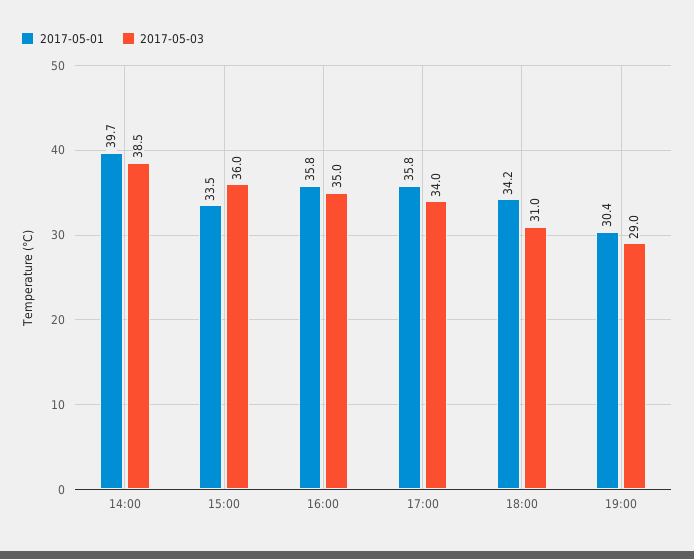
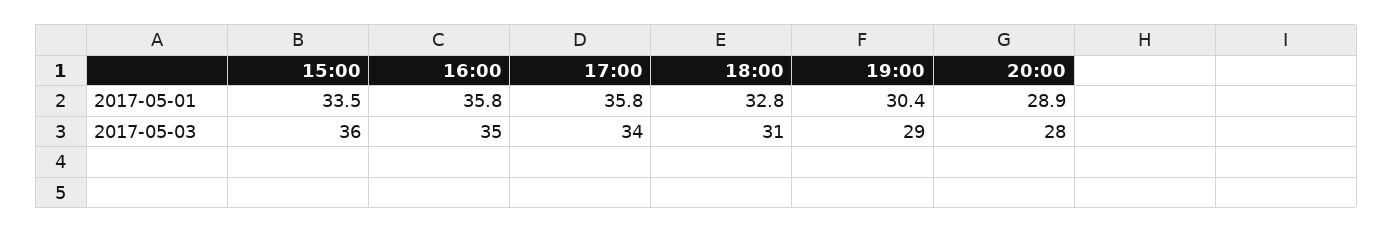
2017-05-01, 14:00: 39.7 -> none
2017-05-03, 14:00: 38.5 -> none
2017-05-01, 18:00: 34.2 -> 32.8
2017-05-01, 20:00: none -> 28.9
2017-05-03, 20:00: none -> 28

